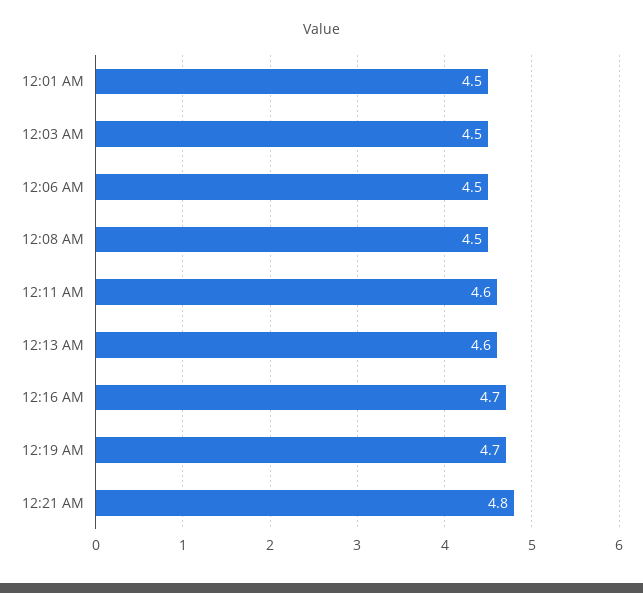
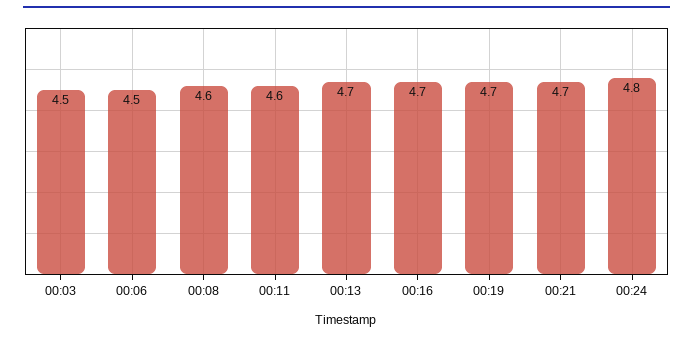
12:01 AM: 4.5 -> none
12:08 AM: 4.5 -> 4.6
12:13 AM: 4.6 -> 4.7
12:21 AM: 4.8 -> 4.7
00:24: none -> 4.8

